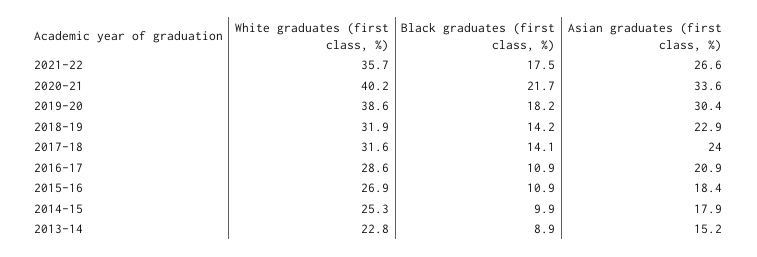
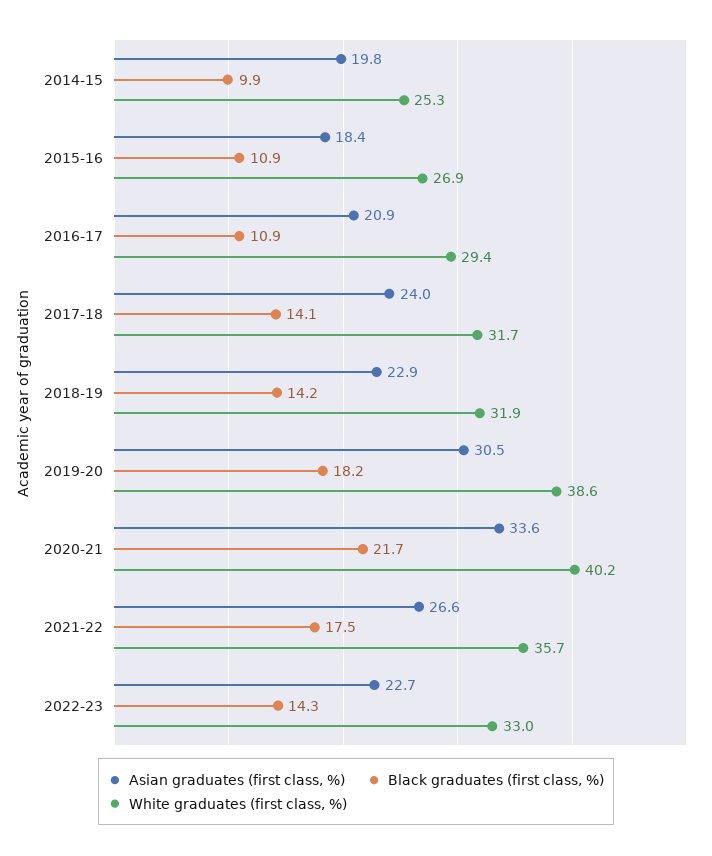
Asian graduates (first class, %), 2019-20: 30.4 -> 30.5
White graduates (first class, %), 2017-18: 31.6 -> 31.7
White graduates (first class, %), 2016-17: 28.6 -> 29.4
Asian graduates (first class, %), 2014-15: 17.9 -> 19.8
White graduates (first class, %), 2013-14: 22.8 -> none
Black graduates (first class, %), 2013-14: 8.9 -> none
Asian graduates (first class, %), 2013-14: 15.2 -> none
Asian graduates (first class, %), 2022-23: none -> 22.7
Black graduates (first class, %), 2022-23: none -> 14.3
White graduates (first class, %), 2022-23: none -> 33

